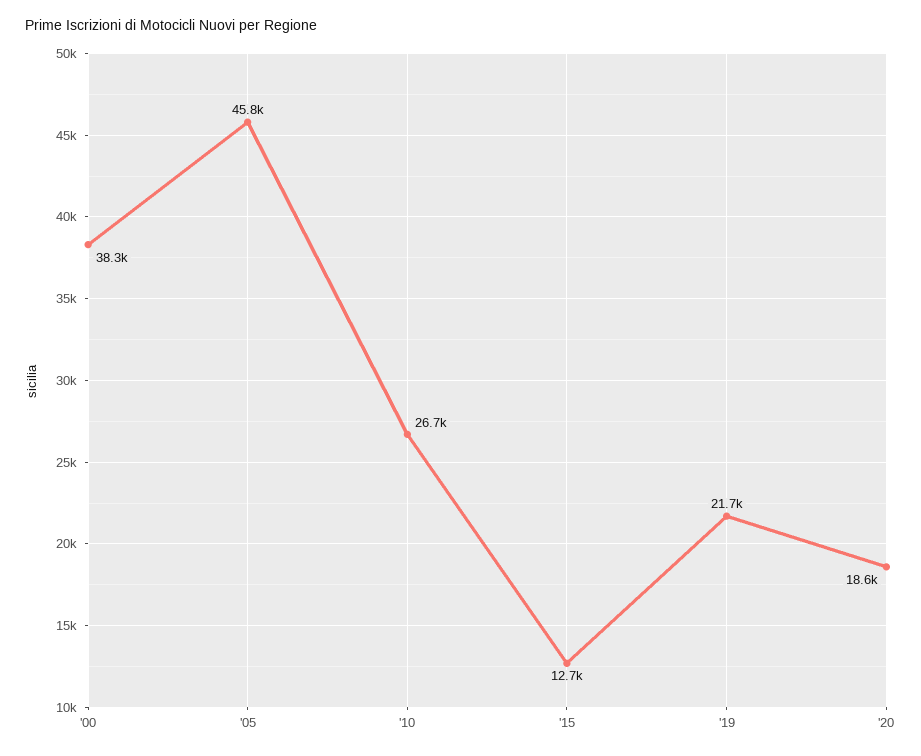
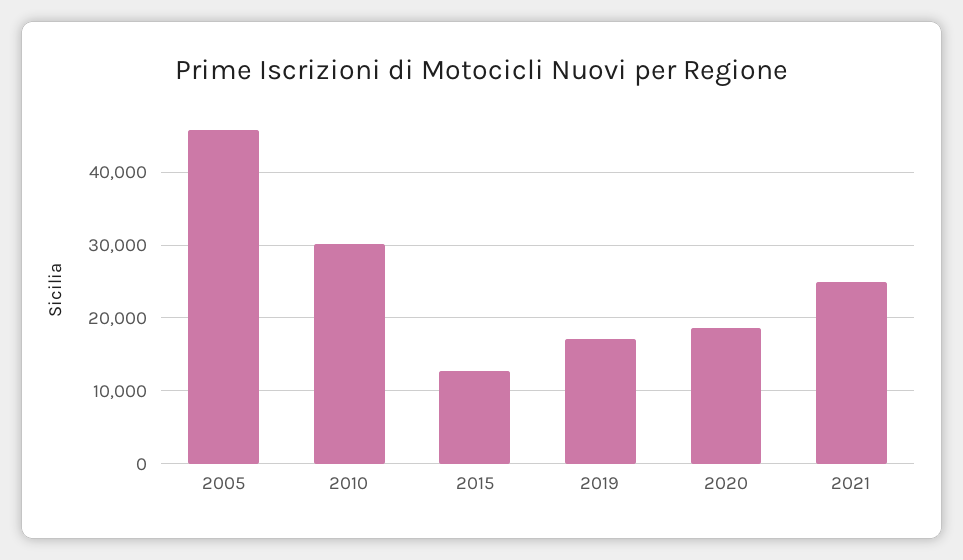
'00: 38300 -> none
'10: 26700 -> 30000
'19: 21700 -> 17000
2021: none -> 25000

